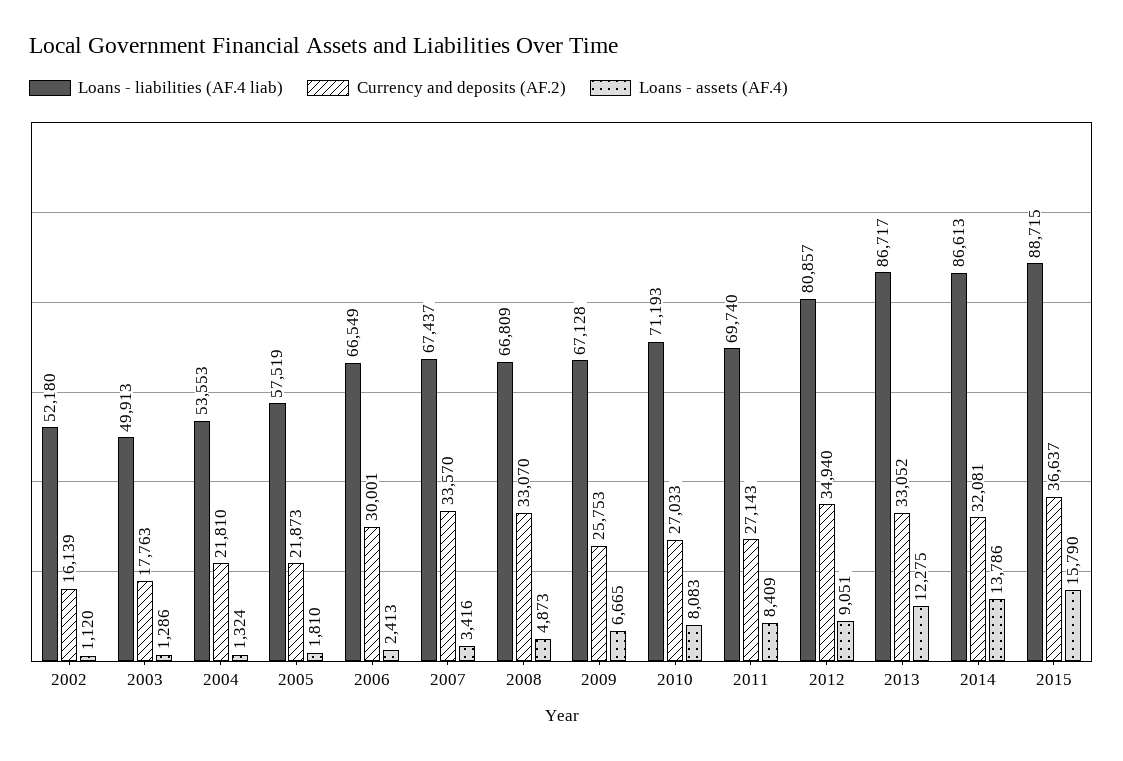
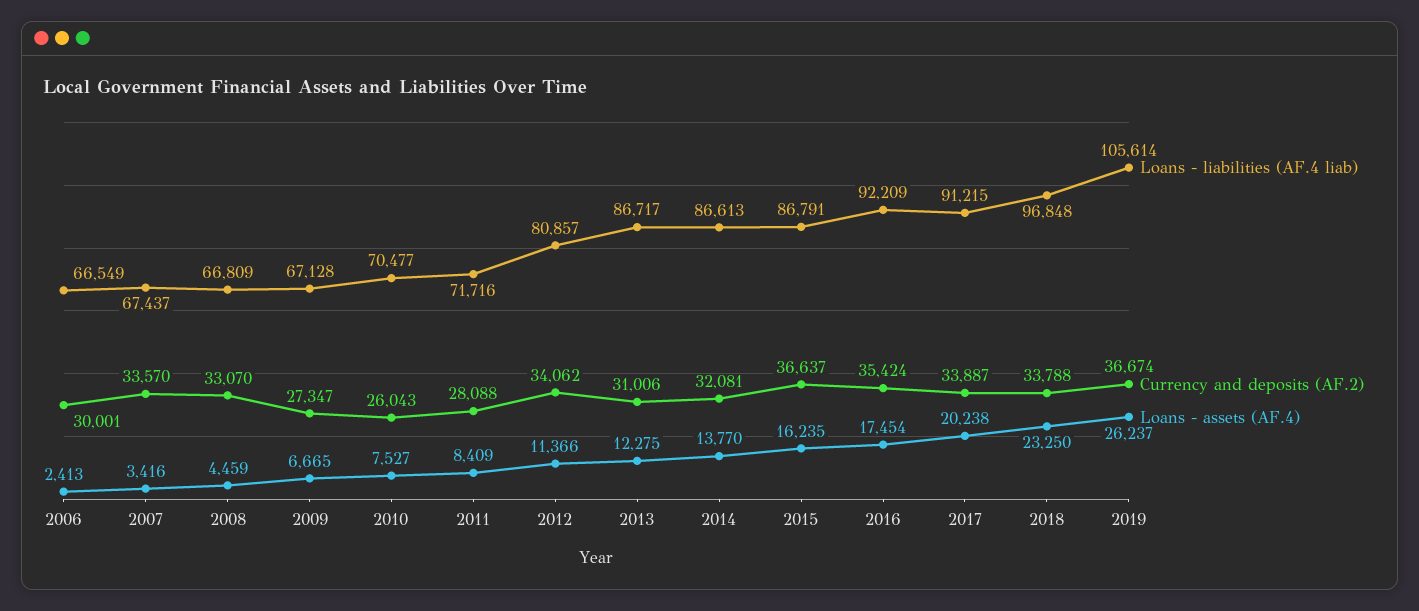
Loans - liabilities (AF.4 liab), 2002: 52180 -> none
Currency and deposits (AF.2), 2002: 16139 -> none
Loans - assets (AF.4), 2002: 1120 -> none
Loans - liabilities (AF.4 liab), 2003: 49913 -> none
Currency and deposits (AF.2), 2003: 17763 -> none
Loans - assets (AF.4), 2003: 1286 -> none
Loans - liabilities (AF.4 liab), 2004: 53553 -> none
Currency and deposits (AF.2), 2004: 21810 -> none
Loans - assets (AF.4), 2004: 1324 -> none
Loans - liabilities (AF.4 liab), 2005: 57519 -> none
Currency and deposits (AF.2), 2005: 21873 -> none
Loans - assets (AF.4), 2005: 1810 -> none
Loans - assets (AF.4), 2008: 4873 -> 4459
Currency and deposits (AF.2), 2009: 25753 -> 27347
Loans - liabilities (AF.4 liab), 2010: 71193 -> 70477
Currency and deposits (AF.2), 2010: 27033 -> 26043
Loans - assets (AF.4), 2010: 8083 -> 7527
Loans - liabilities (AF.4 liab), 2011: 69740 -> 71716
Currency and deposits (AF.2), 2011: 27143 -> 28088
Currency and deposits (AF.2), 2012: 34940 -> 34062
Loans - assets (AF.4), 2012: 9051 -> 11366
Currency and deposits (AF.2), 2013: 33052 -> 31006
Loans - assets (AF.4), 2014: 13786 -> 13770
Loans - liabilities (AF.4 liab), 2015: 88715 -> 86791
Loans - assets (AF.4), 2015: 15790 -> 16235
Loans - liabilities (AF.4 liab), 2016: none -> 92209
Currency and deposits (AF.2), 2016: none -> 35424
Loans - assets (AF.4), 2016: none -> 17454
Loans - liabilities (AF.4 liab), 2017: none -> 91215
Currency and deposits (AF.2), 2017: none -> 33887
Loans - assets (AF.4), 2017: none -> 20238
Loans - liabilities (AF.4 liab), 2018: none -> 96848
Currency and deposits (AF.2), 2018: none -> 33788
Loans - assets (AF.4), 2018: none -> 23250
Loans - liabilities (AF.4 liab), 2019: none -> 105614
Currency and deposits (AF.2), 2019: none -> 36674
Loans - assets (AF.4), 2019: none -> 26237

